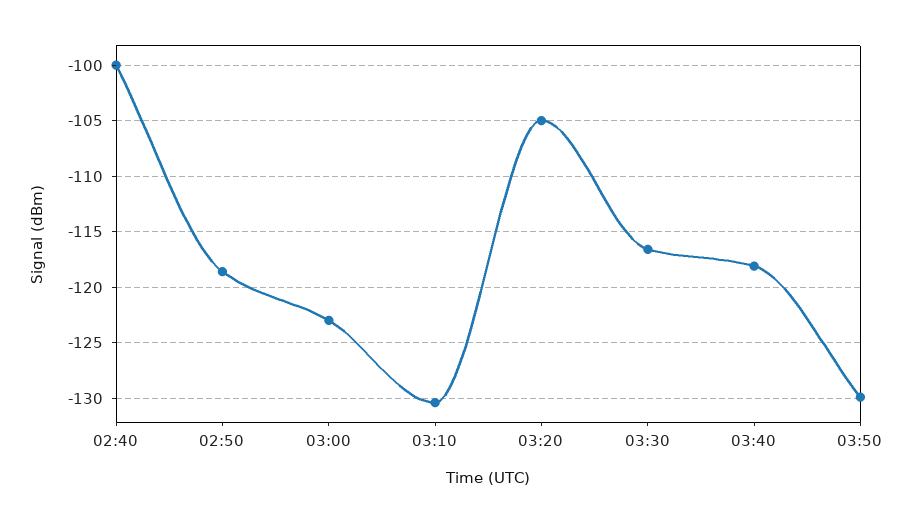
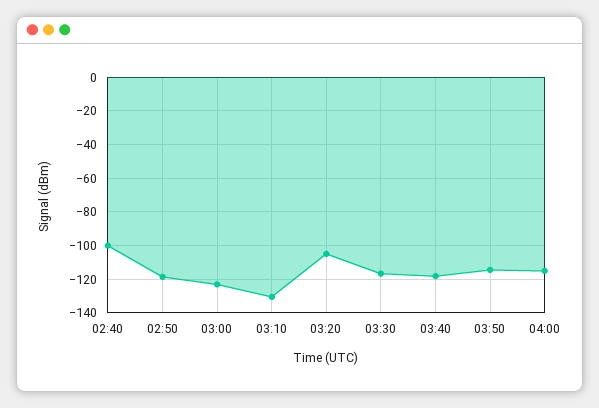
03:50: -130 -> -115
04:00: none -> -115

